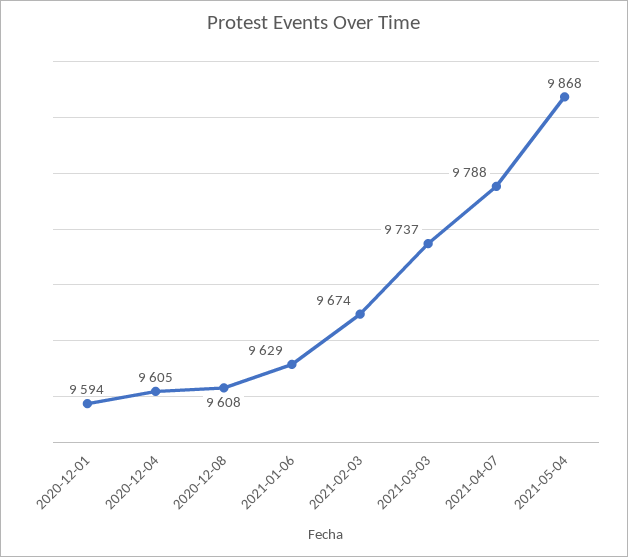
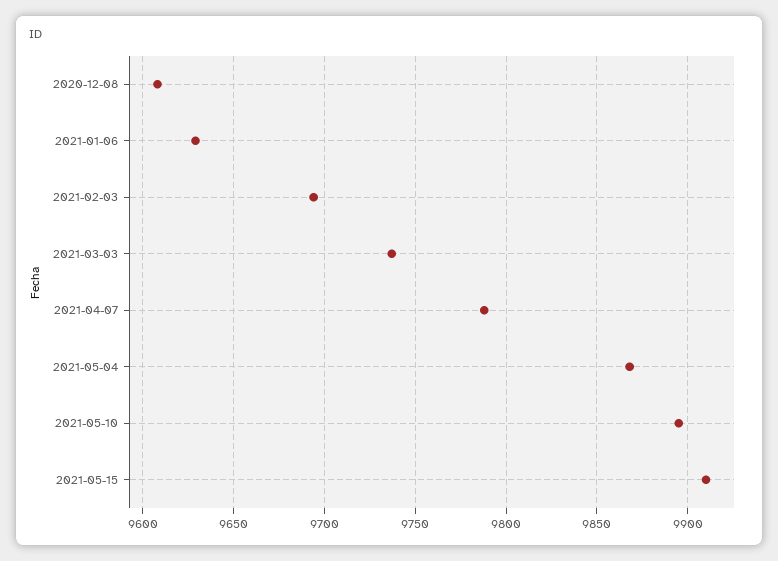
2020-12-01: 9594 -> none
2020-12-04: 9605 -> none
2021-02-03: 9674 -> 9695
2021-05-10: none -> 9895
2021-05-15: none -> 9910

